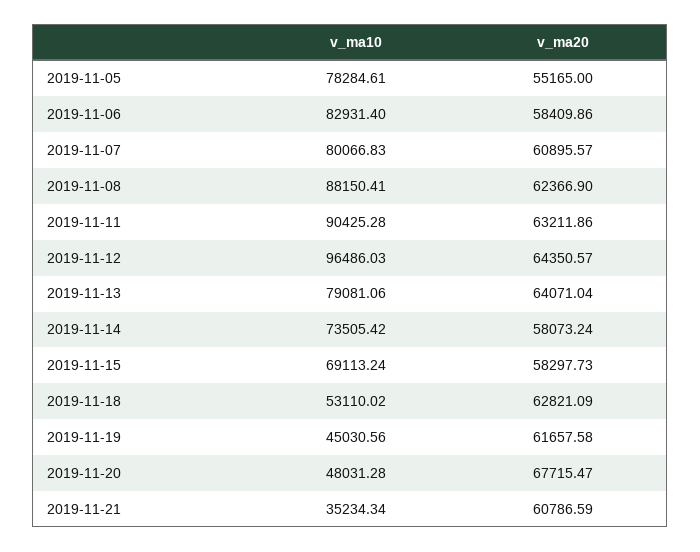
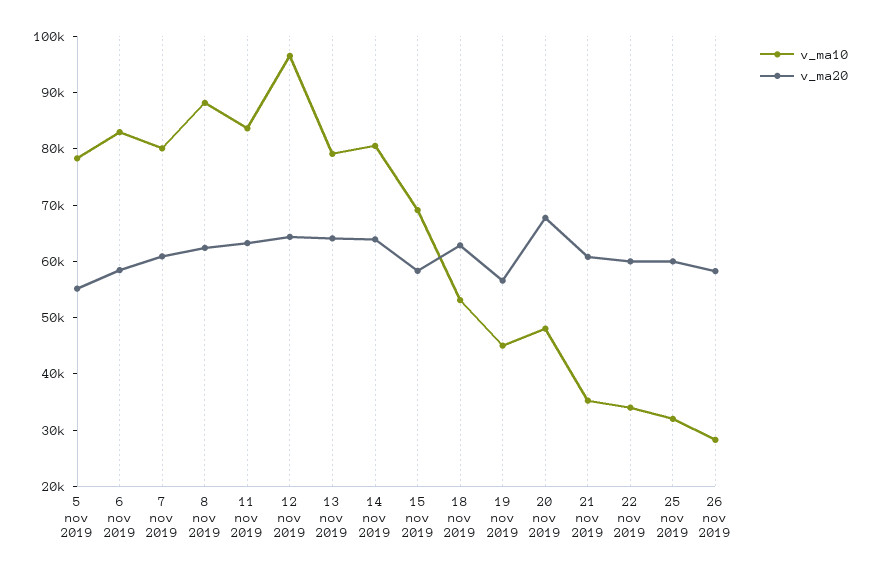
v_ma10, 2019-11-11: 90425.28 -> 84000
v_ma10, 2019-11-14: 73505.42 -> 80000
v_ma20, 2019-11-14: 58073.24 -> 64000
v_ma20, 2019-11-19: 61657.58 -> 56000
v_ma10, 22 nov 2019: none -> 34000
v_ma20, 22 nov 2019: none -> 60000
v_ma10, 25 nov 2019: none -> 32000
v_ma20, 25 nov 2019: none -> 60000
v_ma10, 26 nov 2019: none -> 28000
v_ma20, 26 nov 2019: none -> 58000

